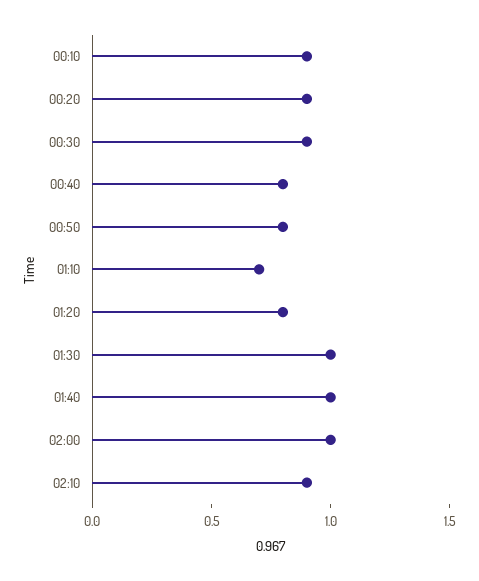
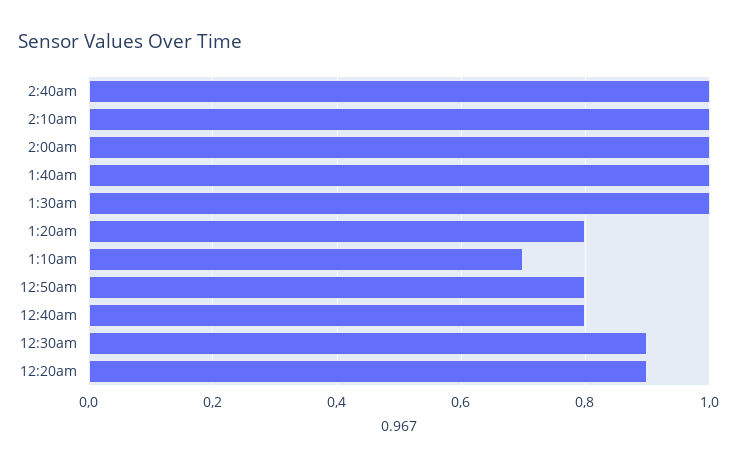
00:10: 0.9 -> none
02:10: 0.9 -> 1
2:40am: none -> 1

